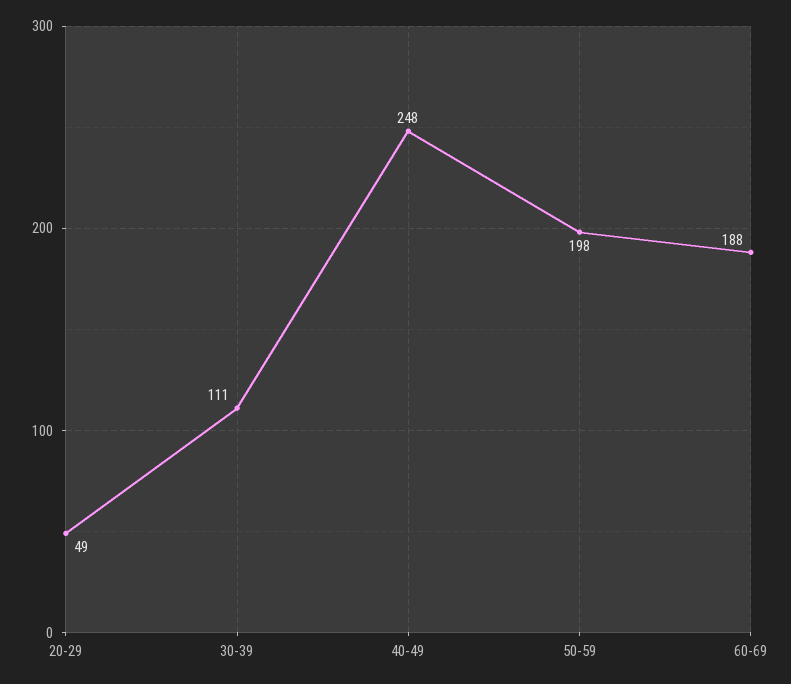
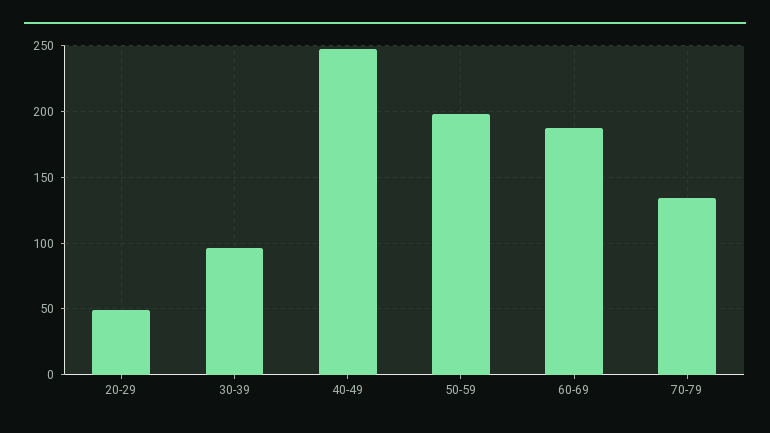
30-39: 111 -> 95
70-79: none -> 135

